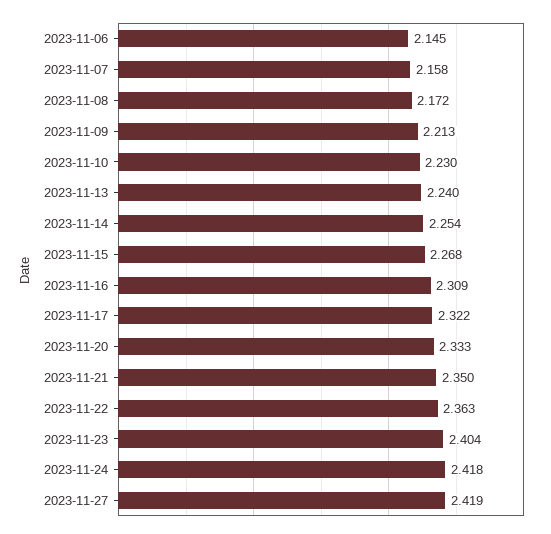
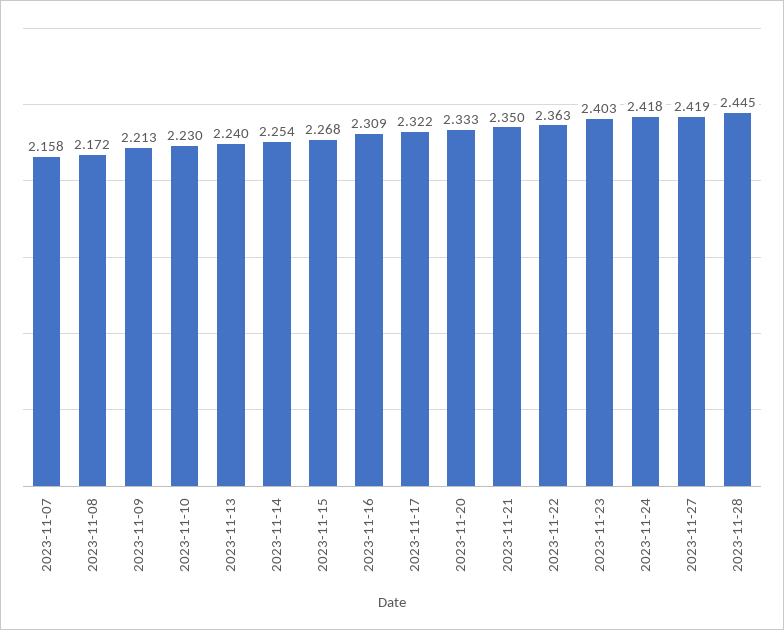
2023-11-06: 2.145 -> none
2023-11-23: 2.404 -> 2.403
2023-11-28: none -> 2.445

